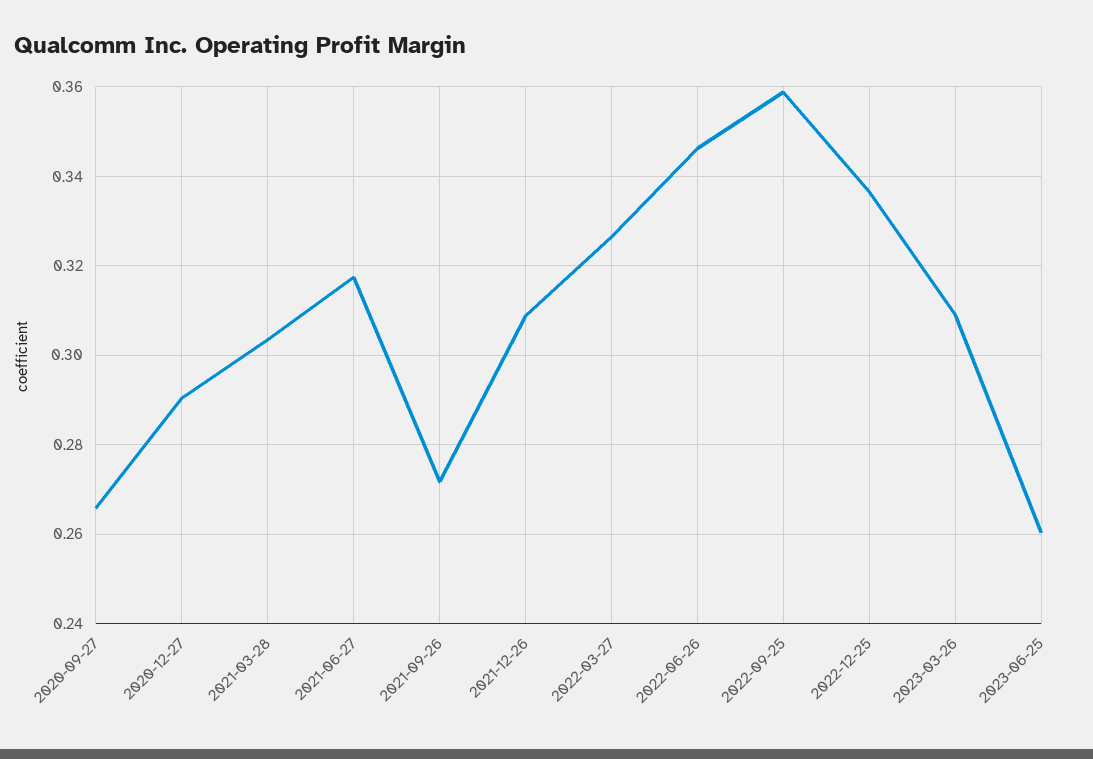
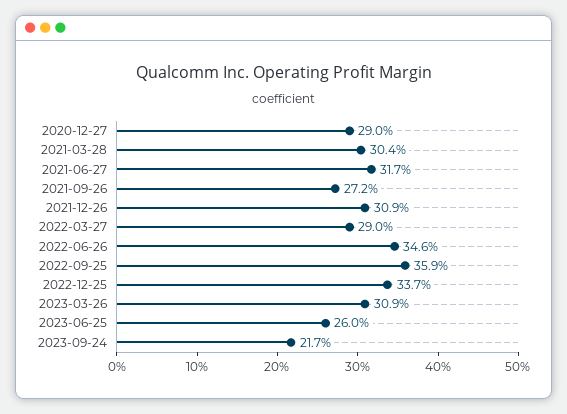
2020-09-27: 0.266 -> none
2022-03-27: 0.326 -> 0.29
2023-09-24: none -> 0.217

